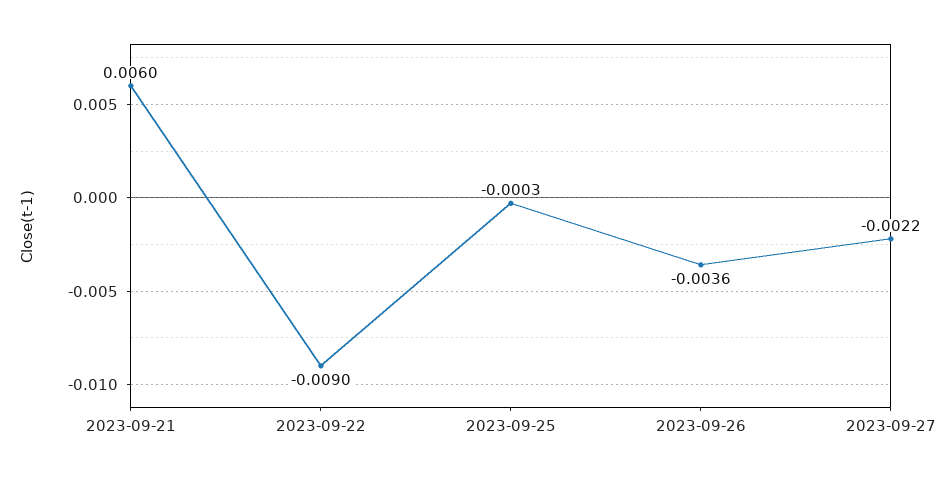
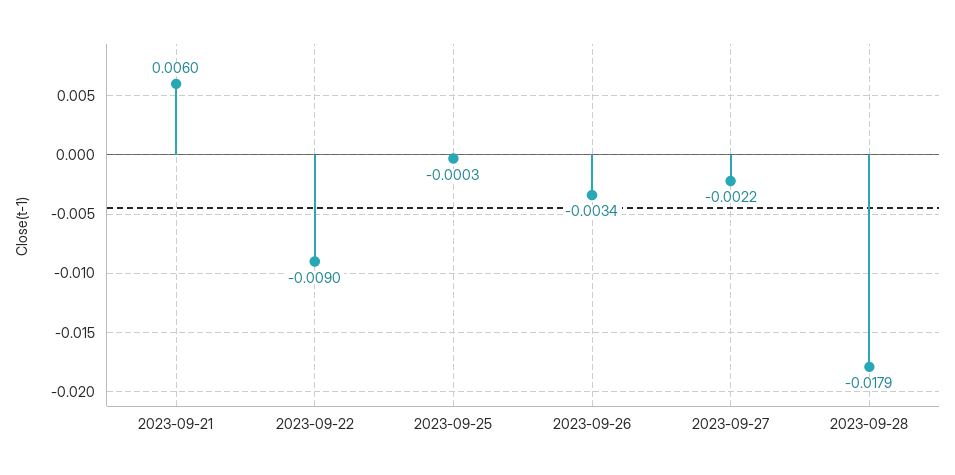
2023-09-26: -0.0036 -> -0.0034
2023-09-28: none -> -0.0179

